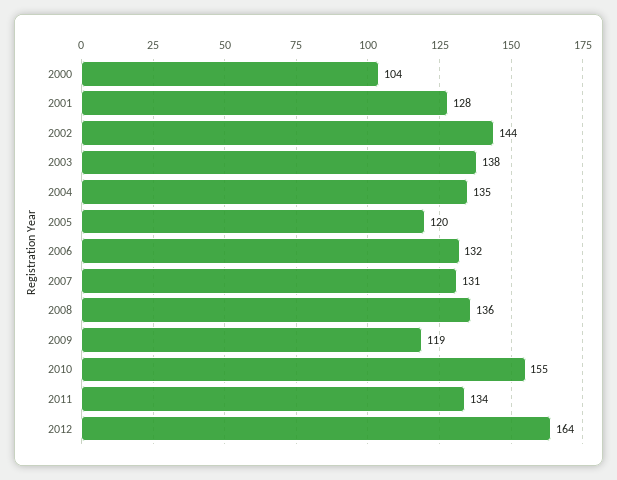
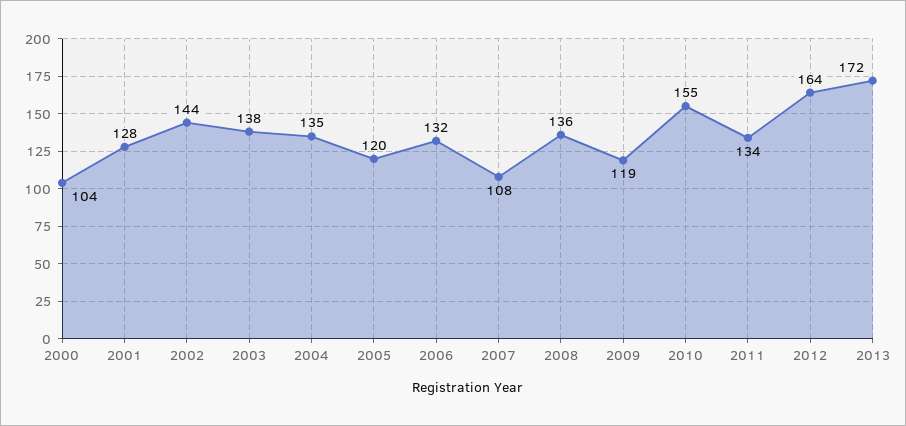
2007: 131 -> 108
2013: none -> 172

